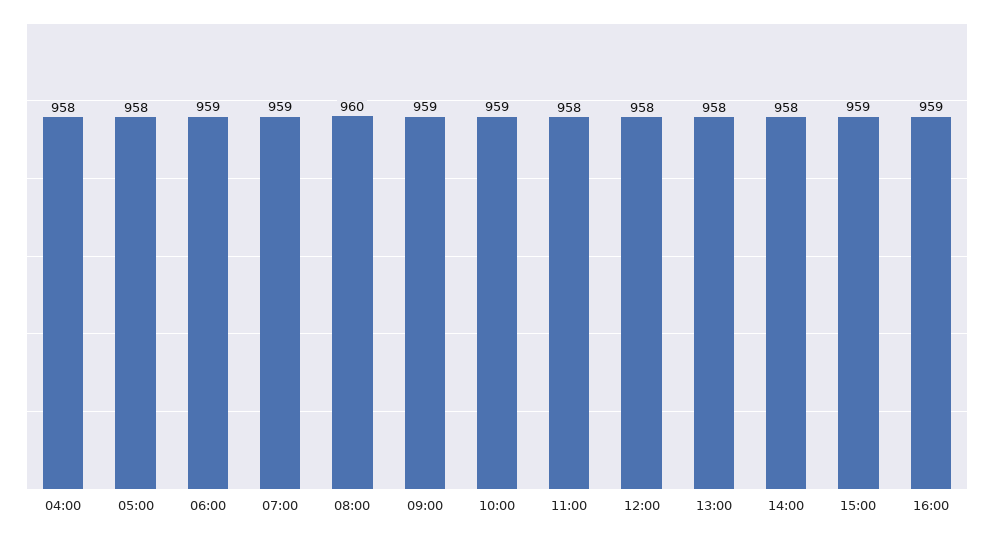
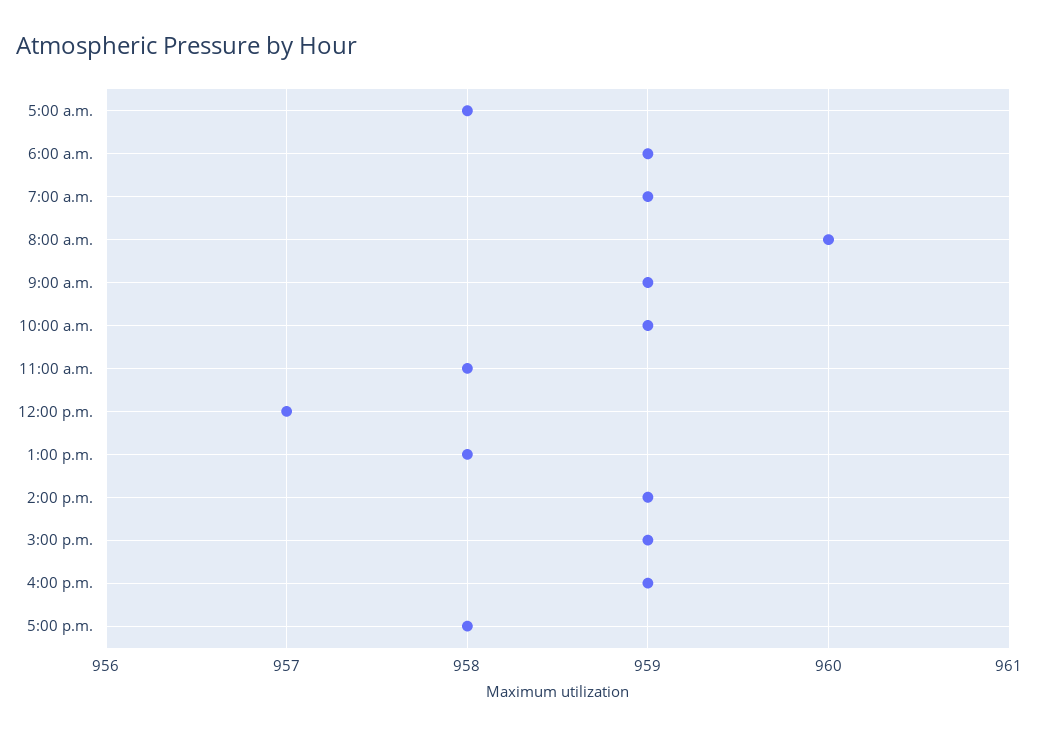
04:00: 958 -> none
12:00: 958 -> 957
14:00: 958 -> 959
5:00 p.m.: none -> 958

